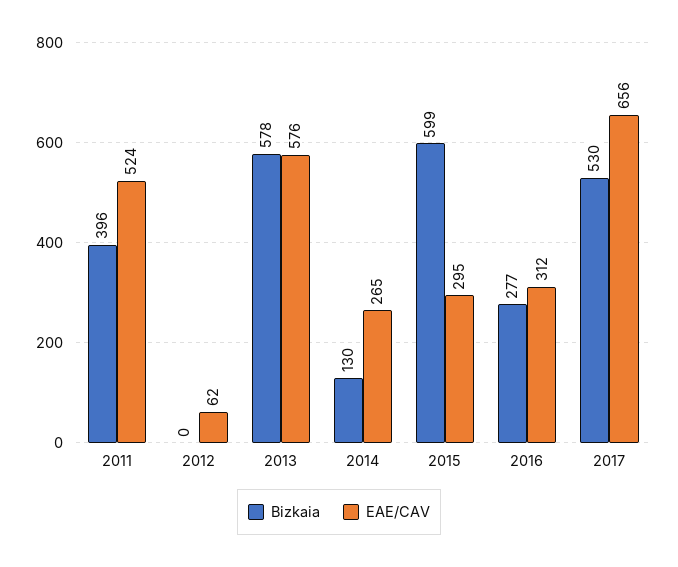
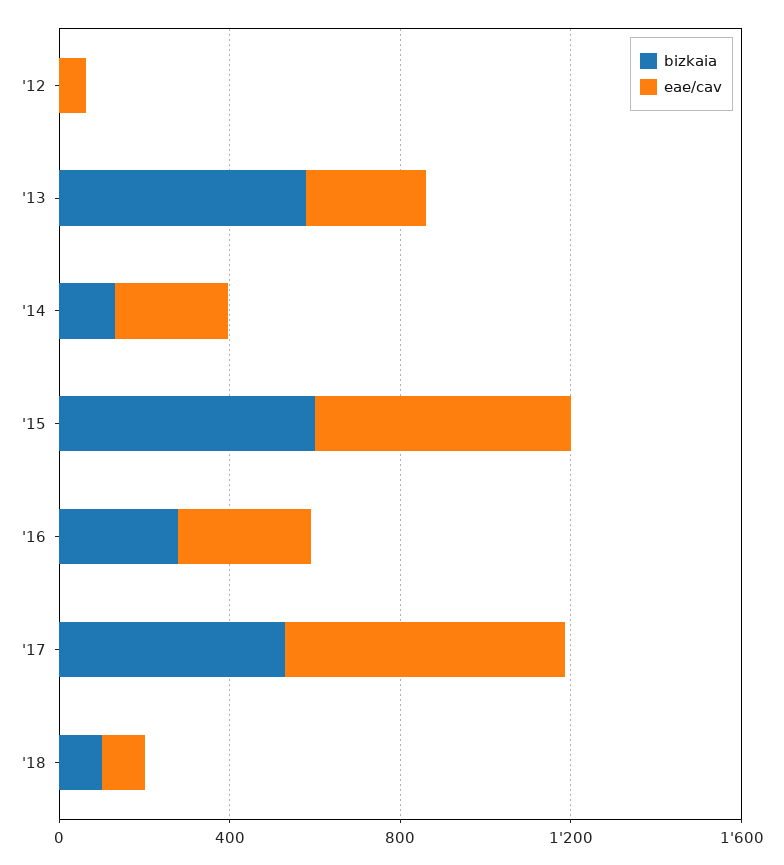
Bizkaia, 2011: 396 -> none
EAE/CAV, 2011: 524 -> none
EAE/CAV, 2013: 576 -> 300
EAE/CAV, 2015: 295 -> 600
Bizkaia, '18: none -> 100
EAE/CAV, '18: none -> 100

